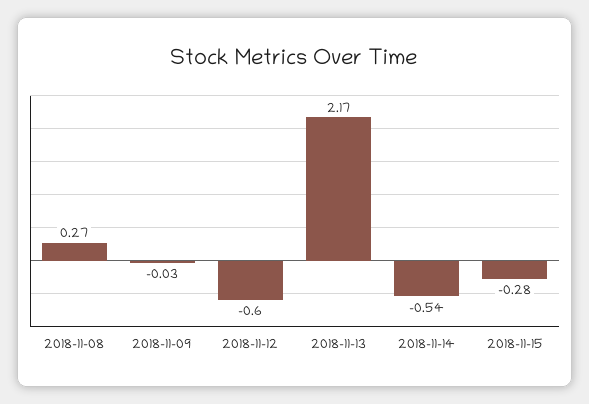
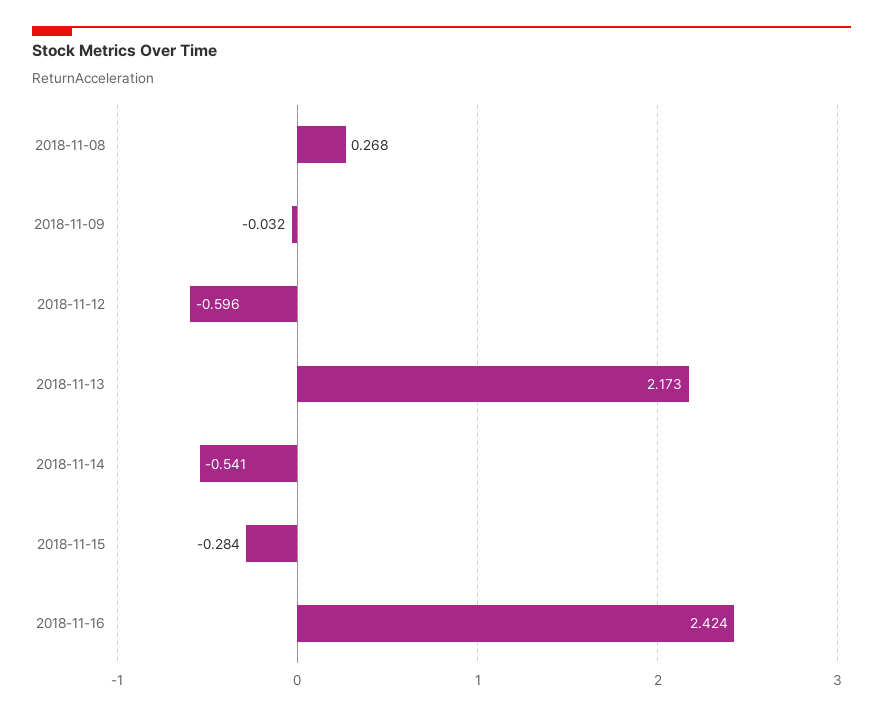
2018-11-16: none -> 2.424

